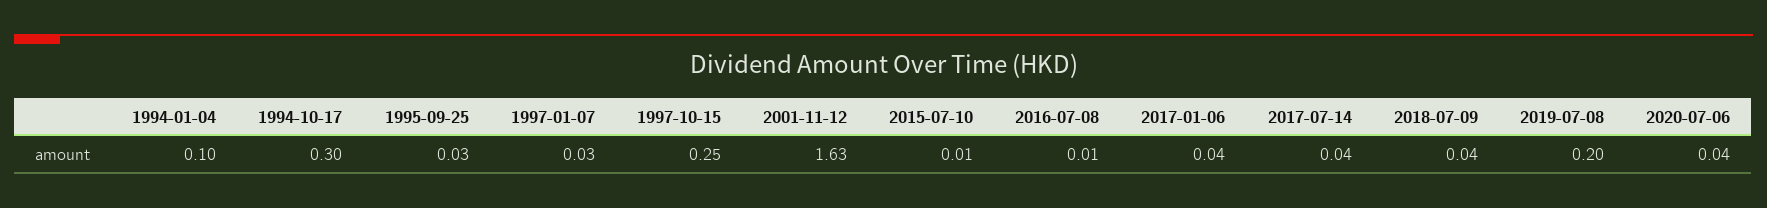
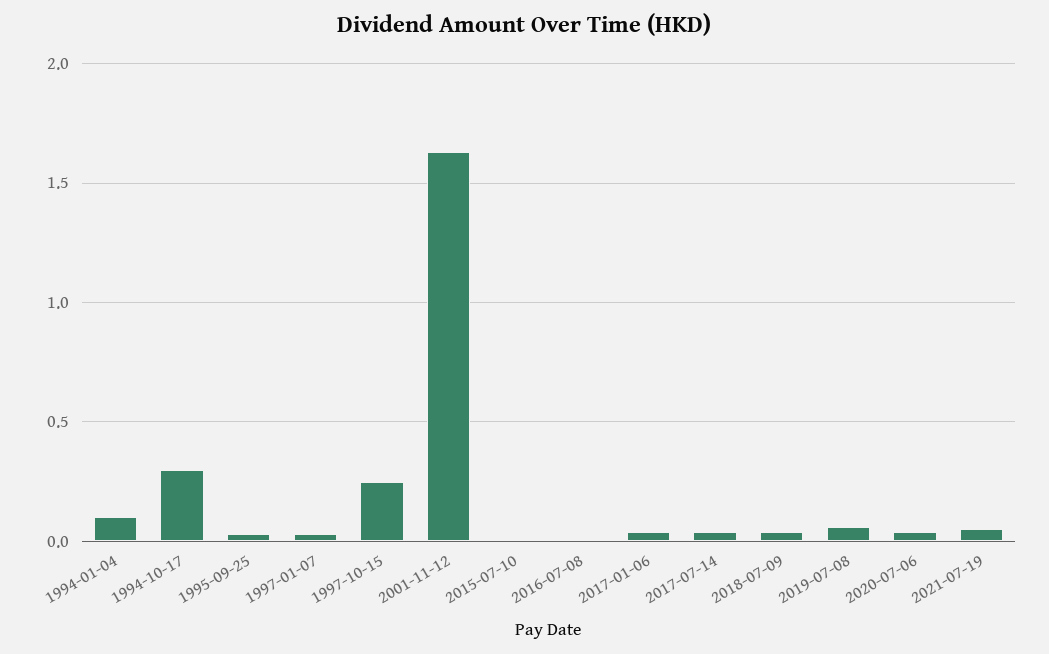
2019-07-08: 0.2 -> 0.05
2021-07-19: none -> 0.05

